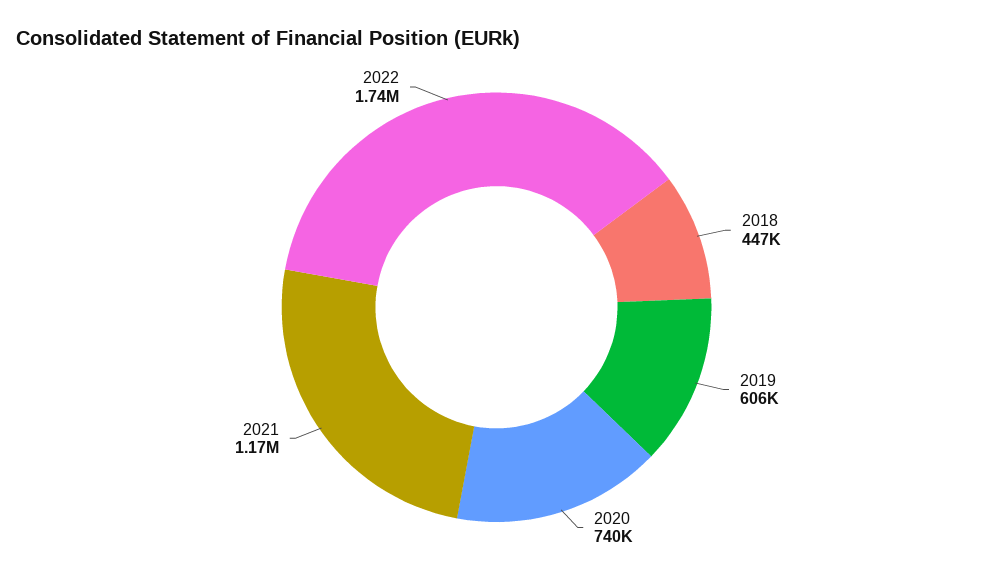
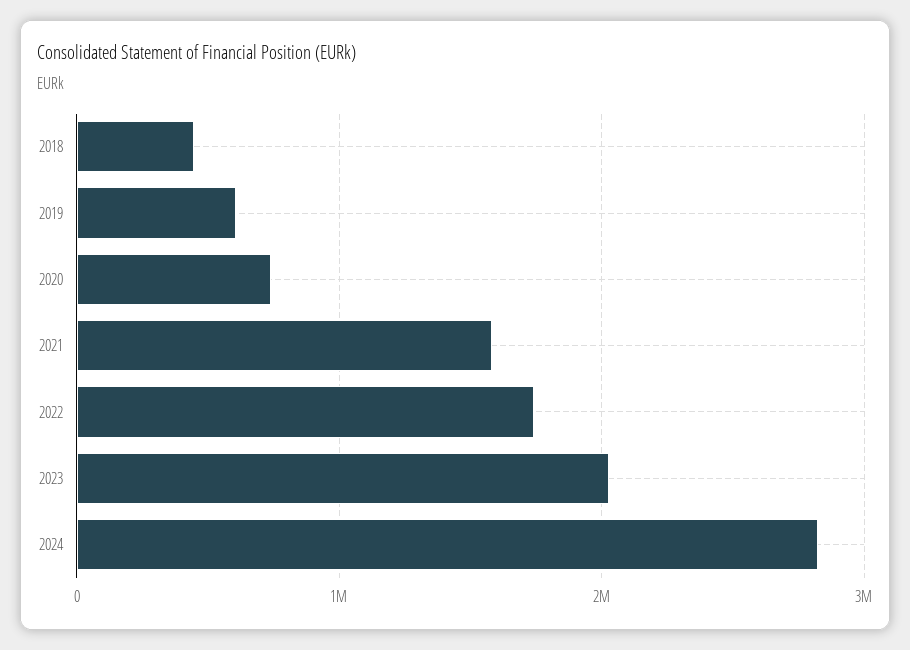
2021: 1170000 -> 1600000
2023: none -> 2000000
2024: none -> 2800000

